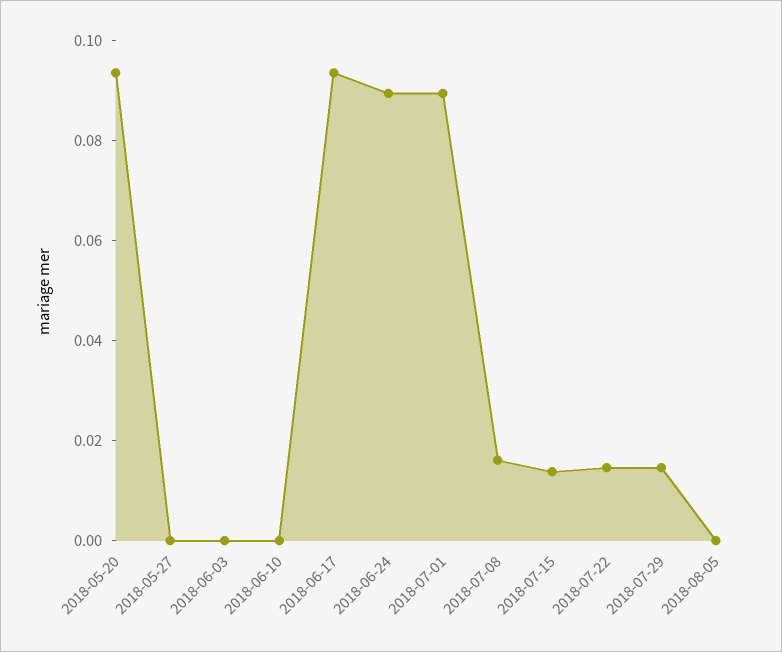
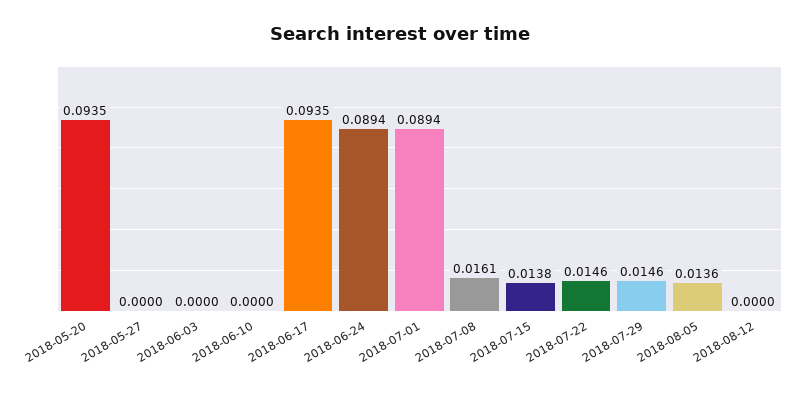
2018-08-05: 0 -> 0.0136
2018-08-12: none -> 0

